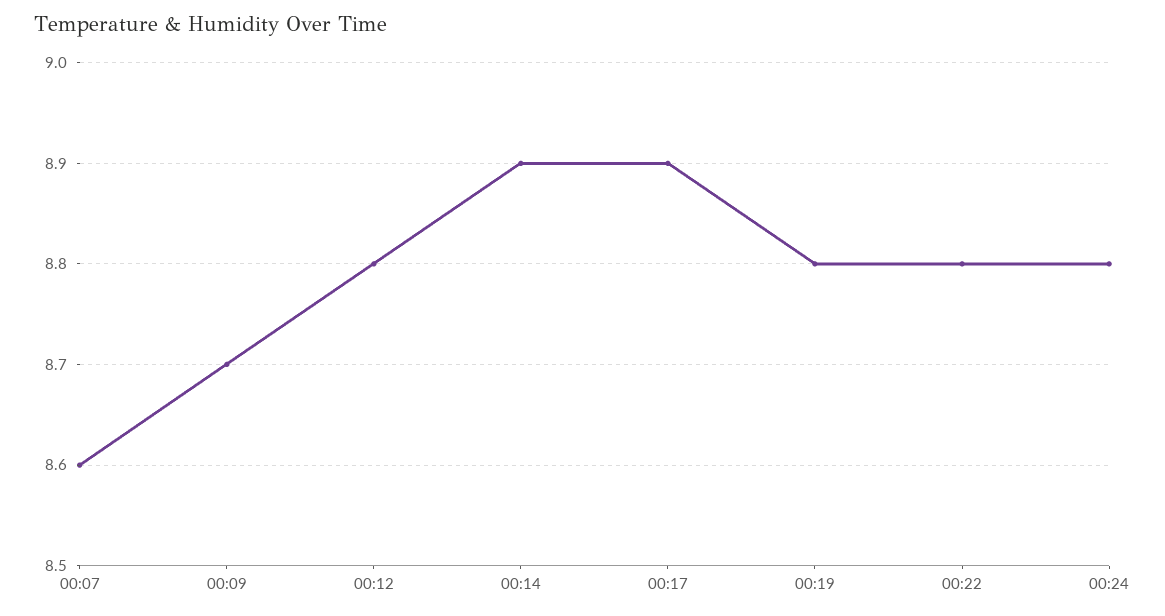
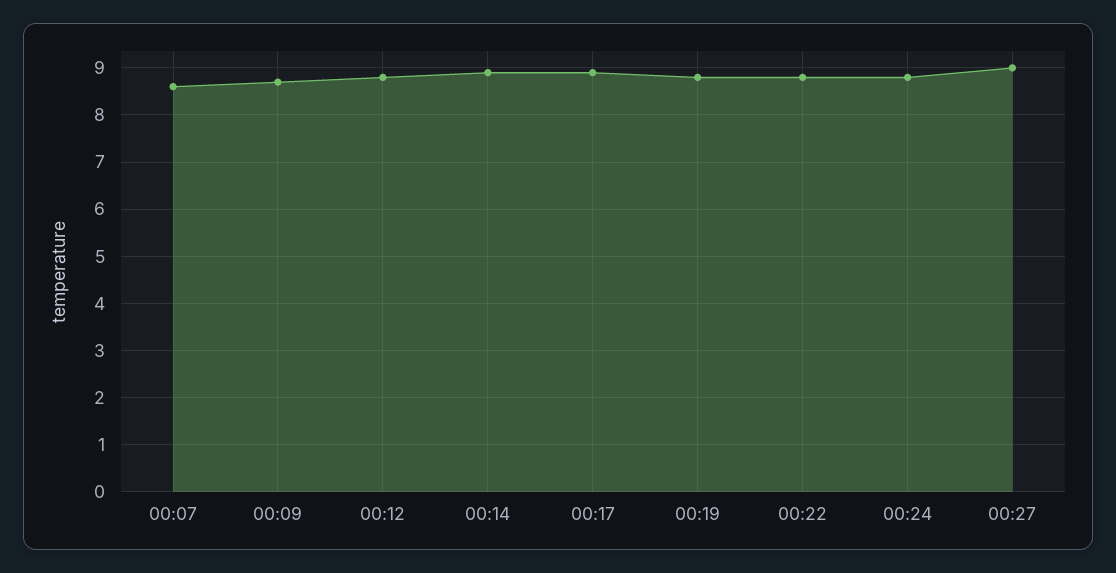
00:27: none -> 9

